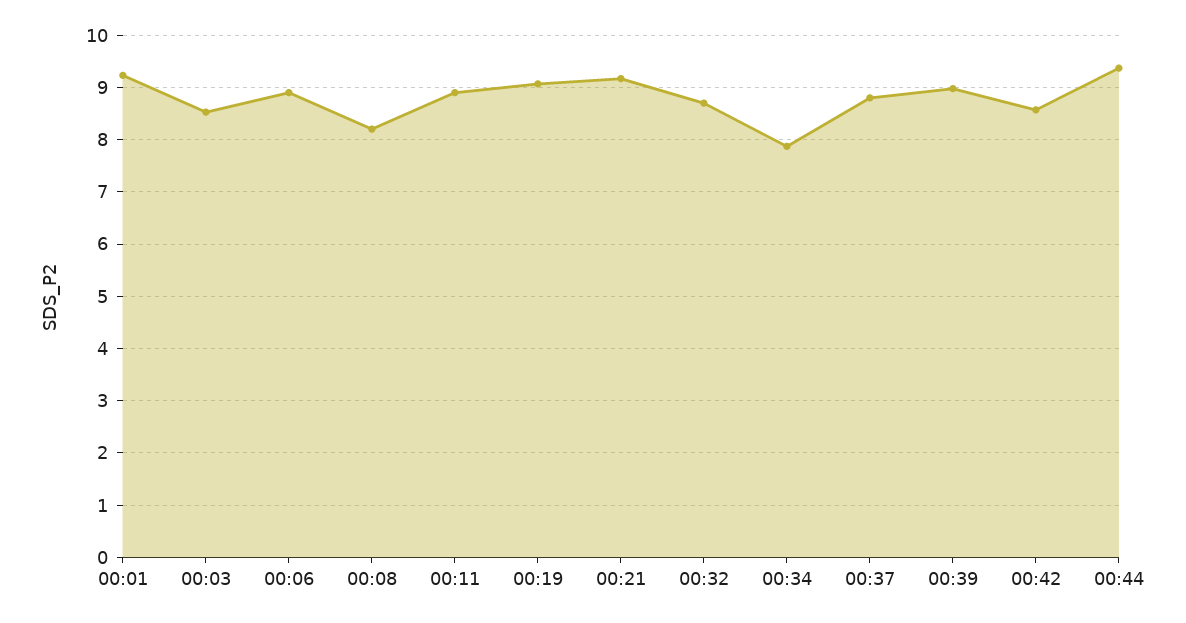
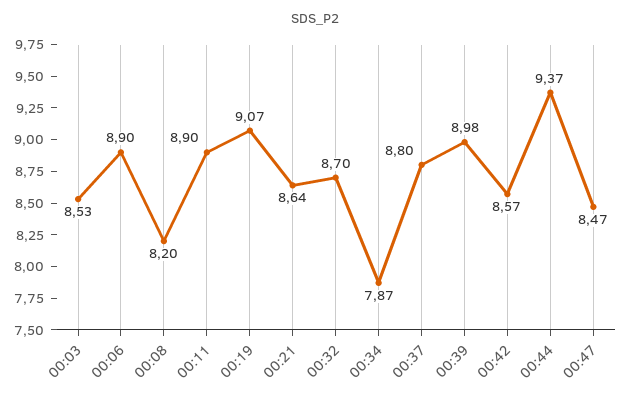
00:01: 9.2 -> none
00:21: 9.2 -> 8.64
00:47: none -> 8.47

